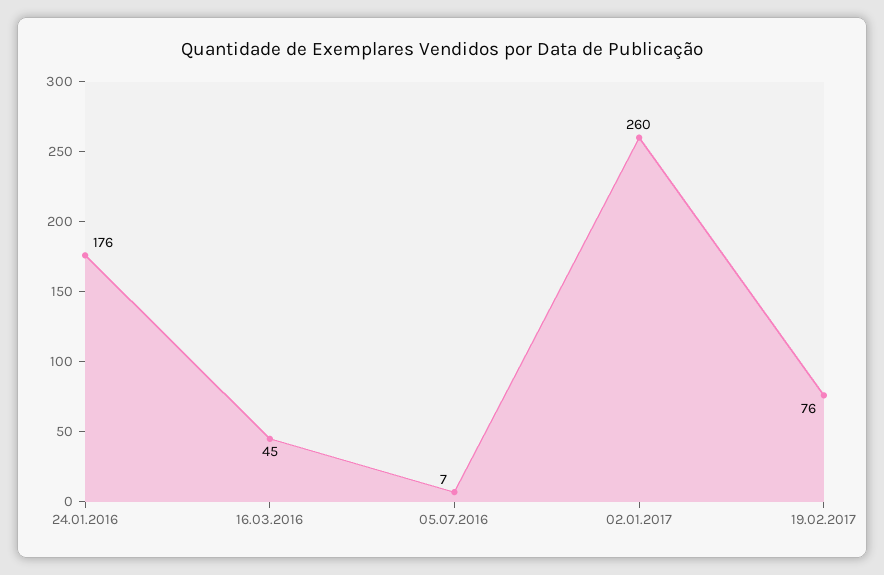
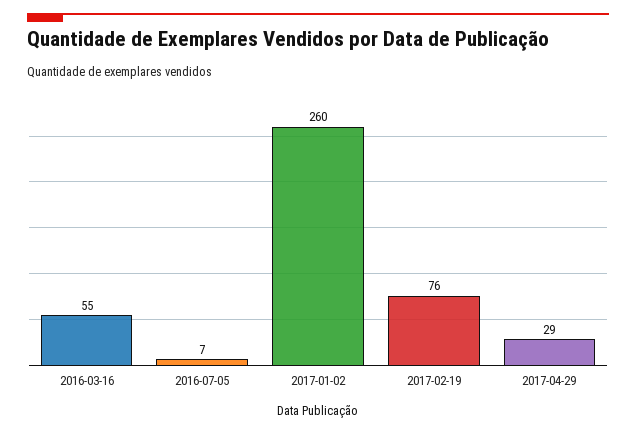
24.01.2016: 176 -> none
16.03.2016: 45 -> 55
2017-04-29: none -> 29

